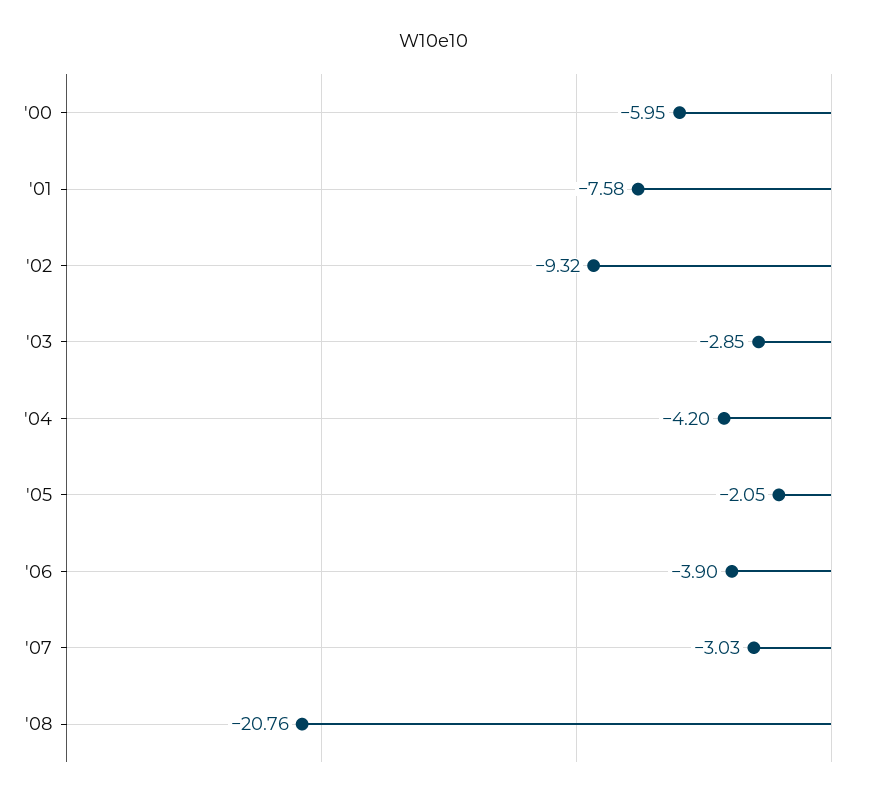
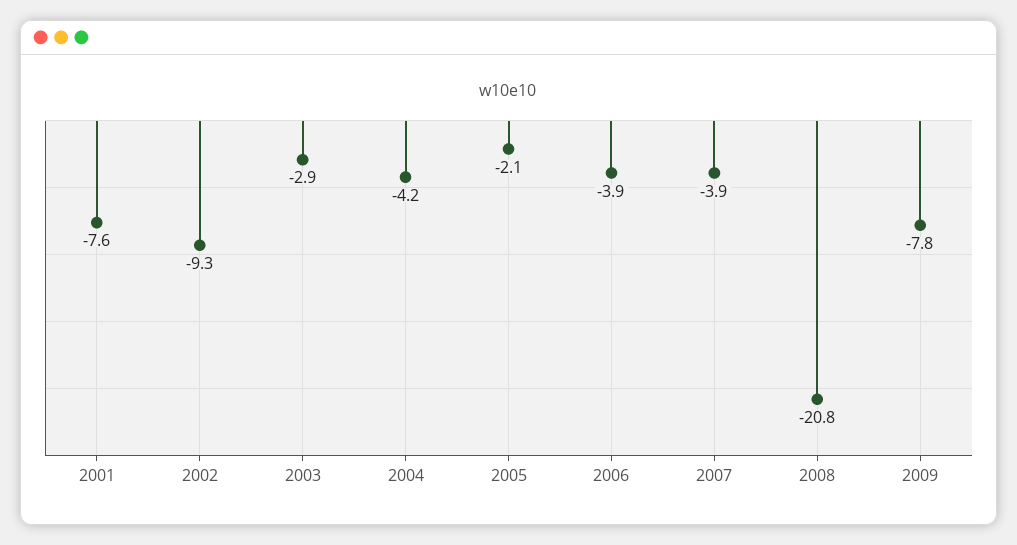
'00: -5.95 -> none
'07: -3.03 -> -3.9
2009: none -> -7.8

